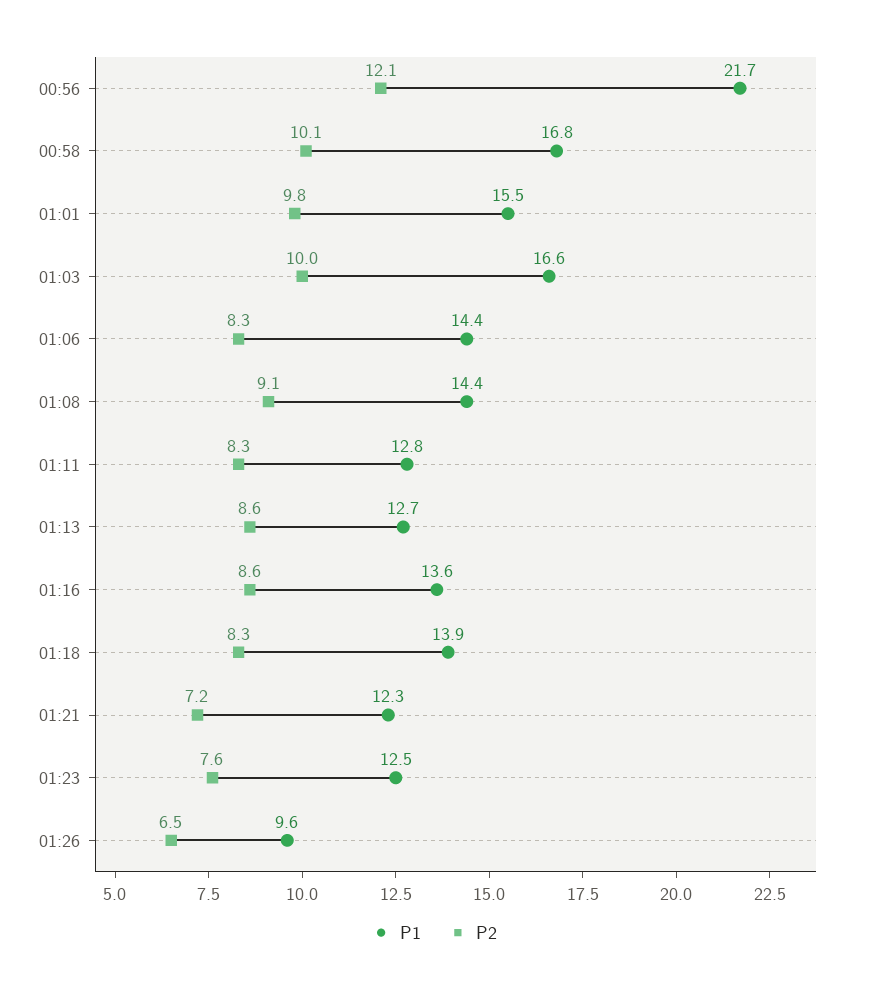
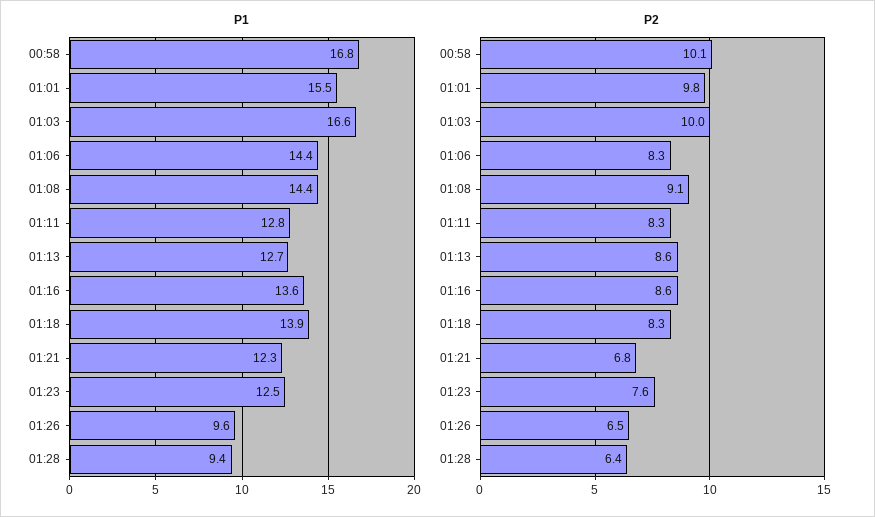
P1, 00:56: 21.7 -> none
P2, 00:56: 12.1 -> none
P2, 01:21: 7.2 -> 6.8
P1, 01:28: none -> 9.4
P2, 01:28: none -> 6.4

